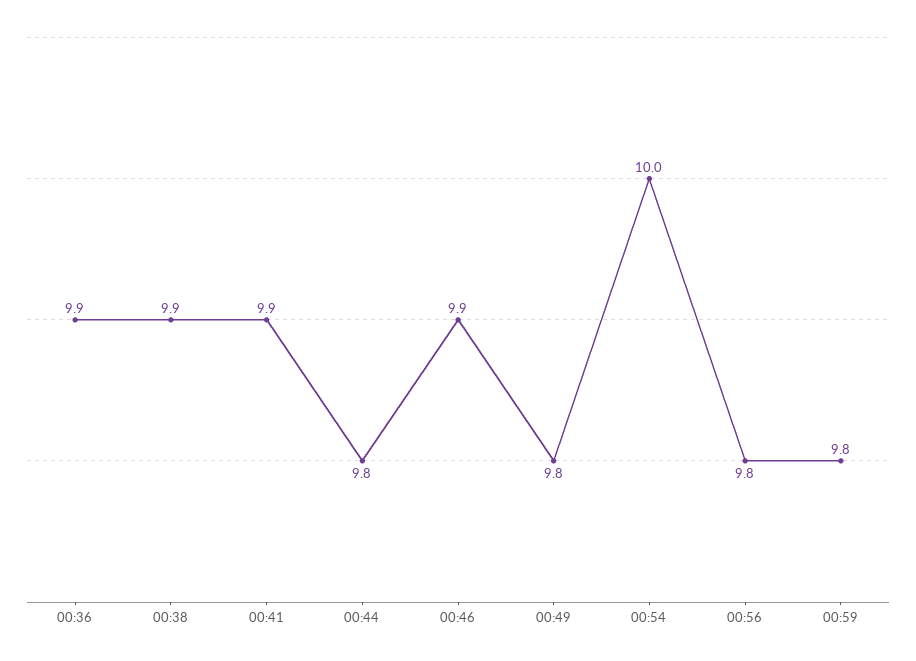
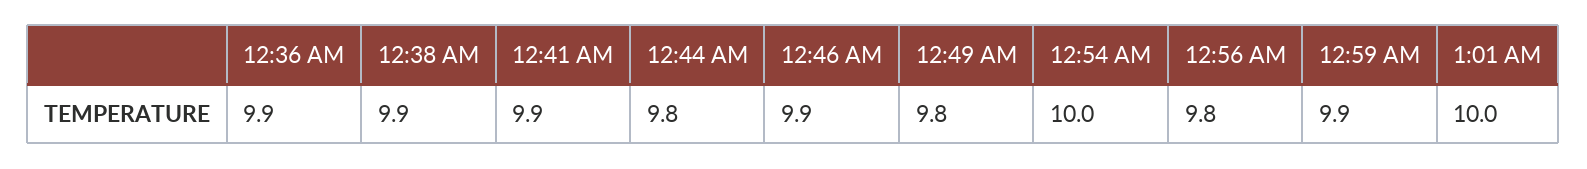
00:59: 9.8 -> 9.9
1:01 AM: none -> 10

